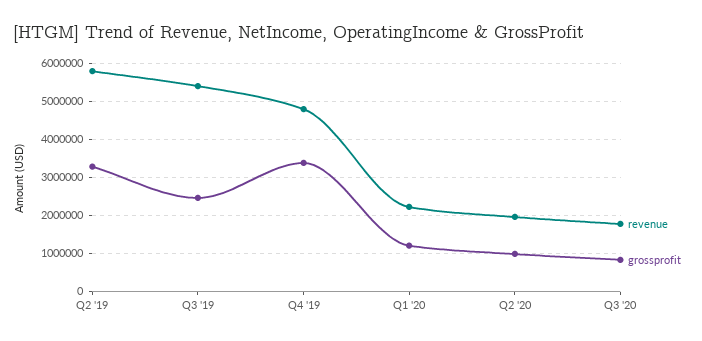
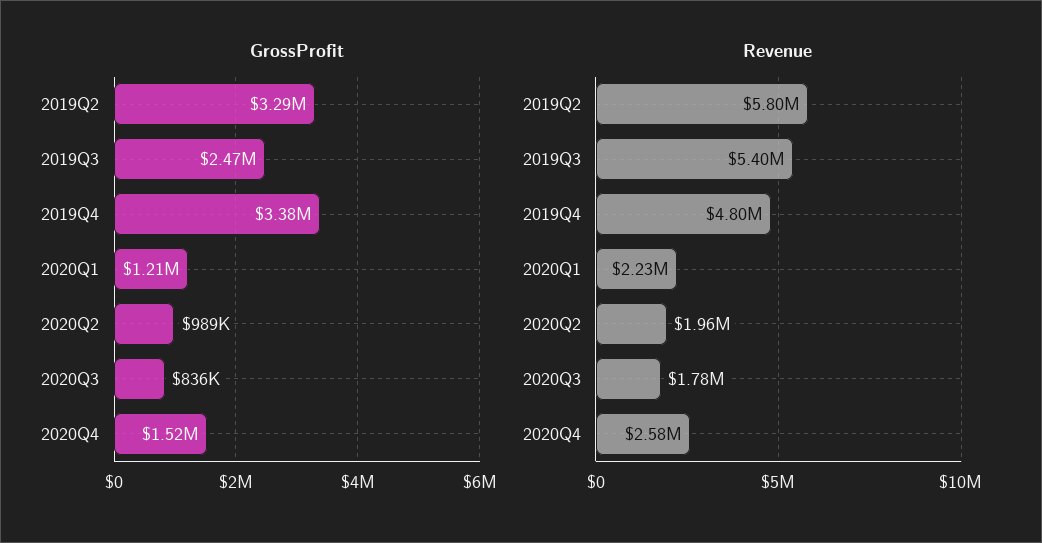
grossprofit, 2020Q4: none -> 1520000
revenue, 2020Q4: none -> 2580000

